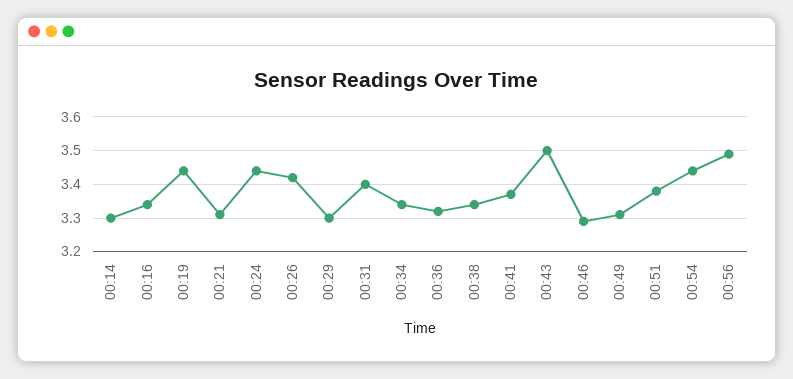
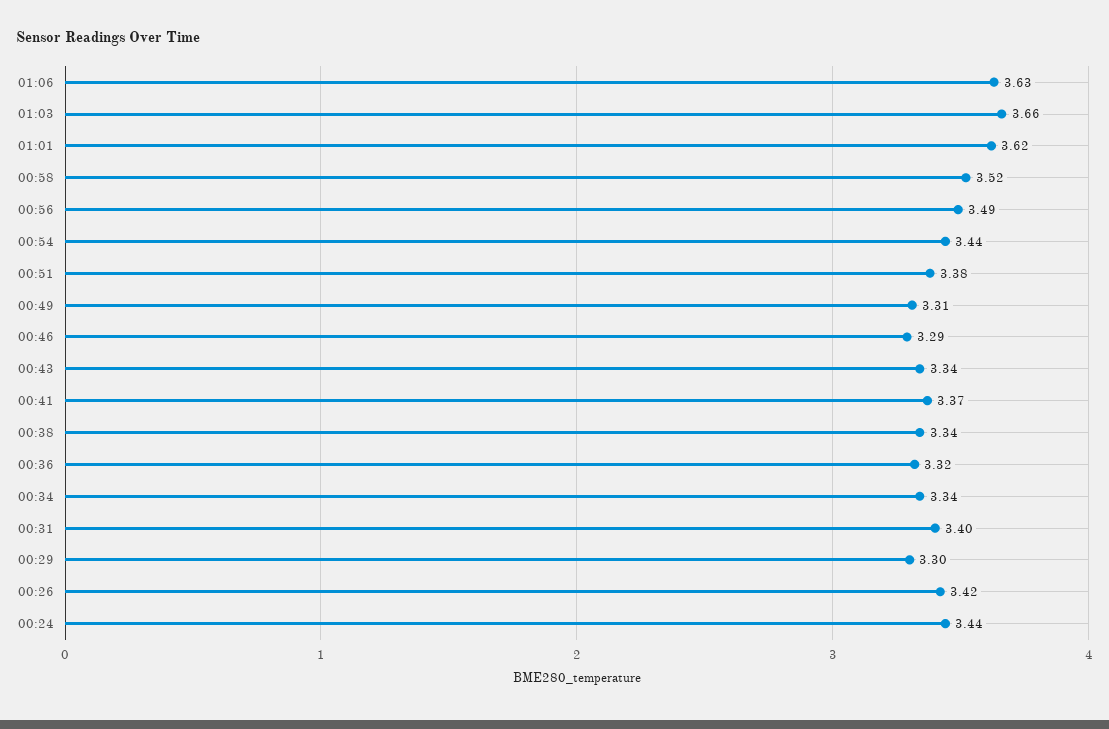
00:14: 3.3 -> none
00:16: 3.35 -> none
00:19: 3.45 -> none
00:21: 3.3 -> none
00:43: 3.5 -> 3.34
01:06: none -> 3.63
01:03: none -> 3.66
01:01: none -> 3.62
00:58: none -> 3.52

